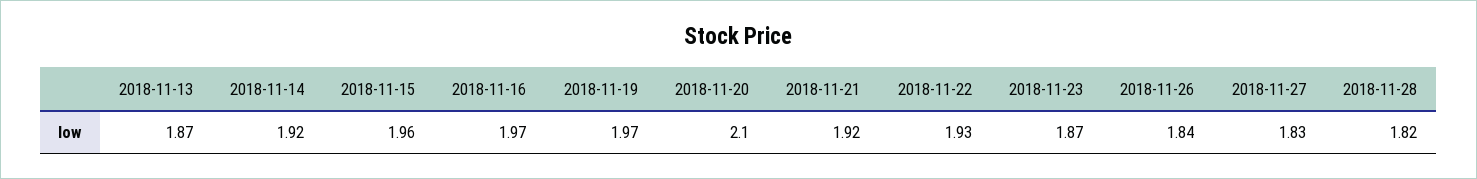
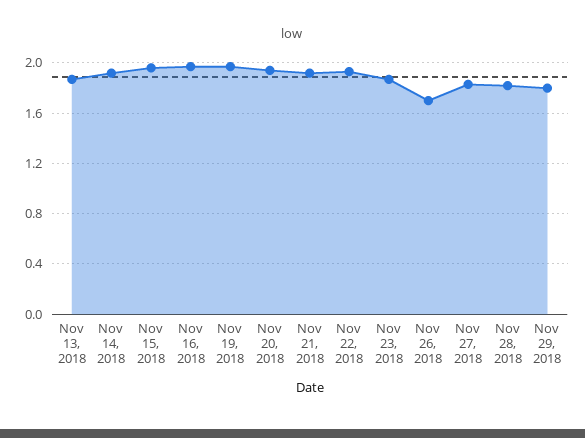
2018-11-20: 2.1 -> 1.95
2018-11-26: 1.84 -> 1.7
Nov 29, 2018: none -> 1.8

